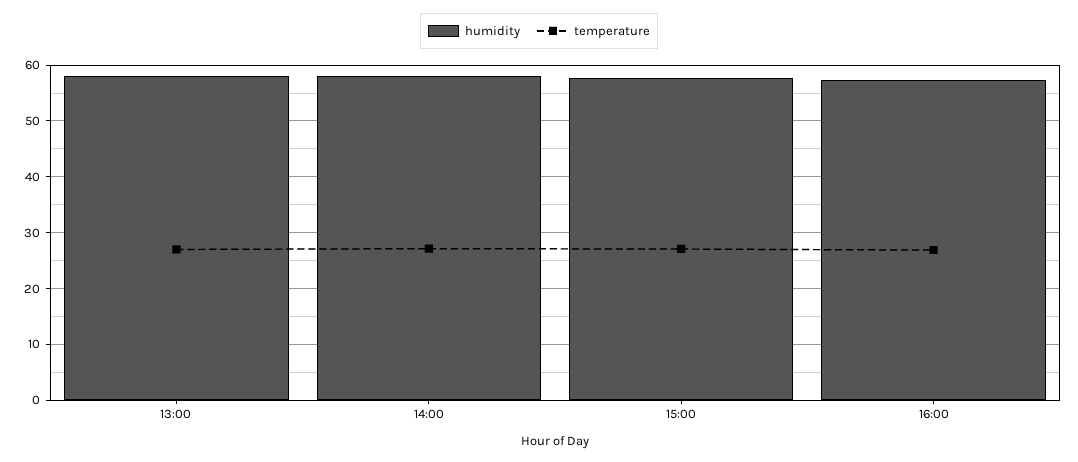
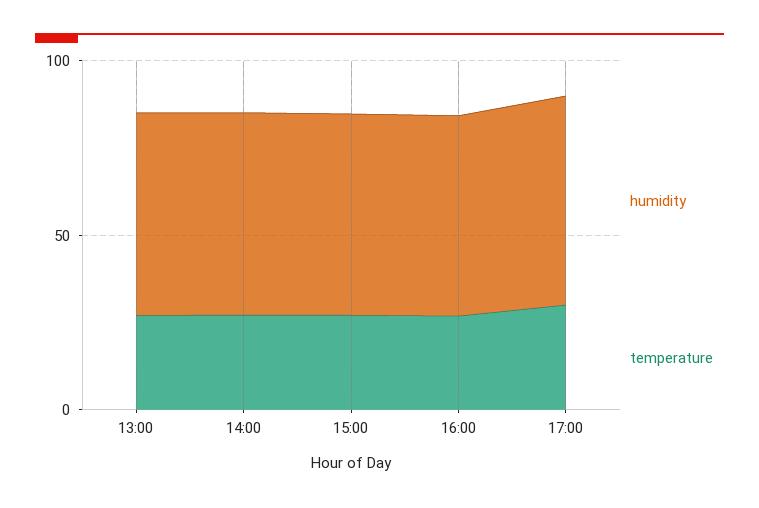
humidity, 17:00: none -> 60
temperature, 17:00: none -> 30

